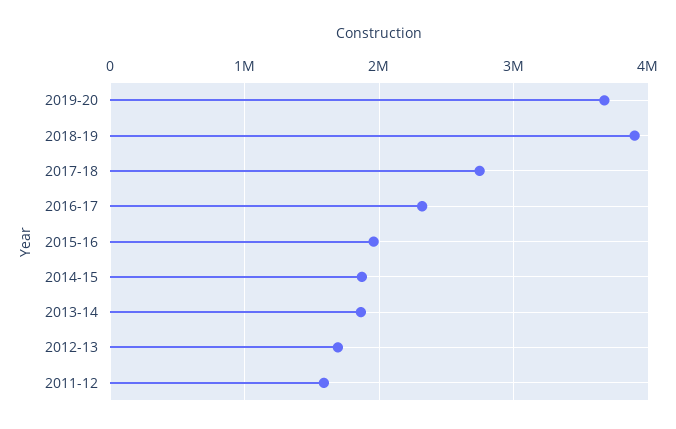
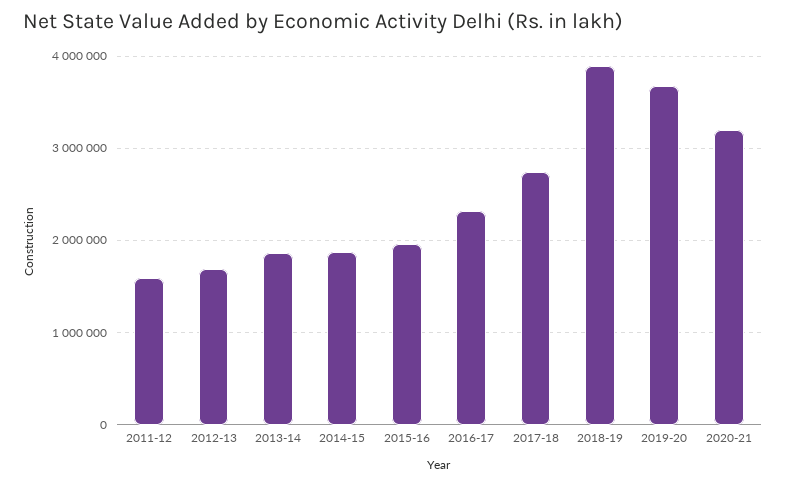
2020-21: none -> 3200000

